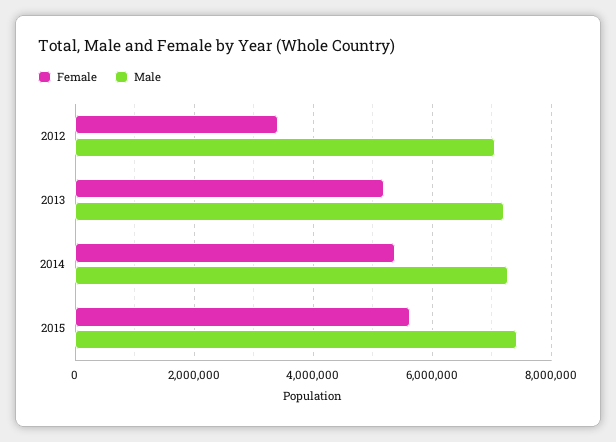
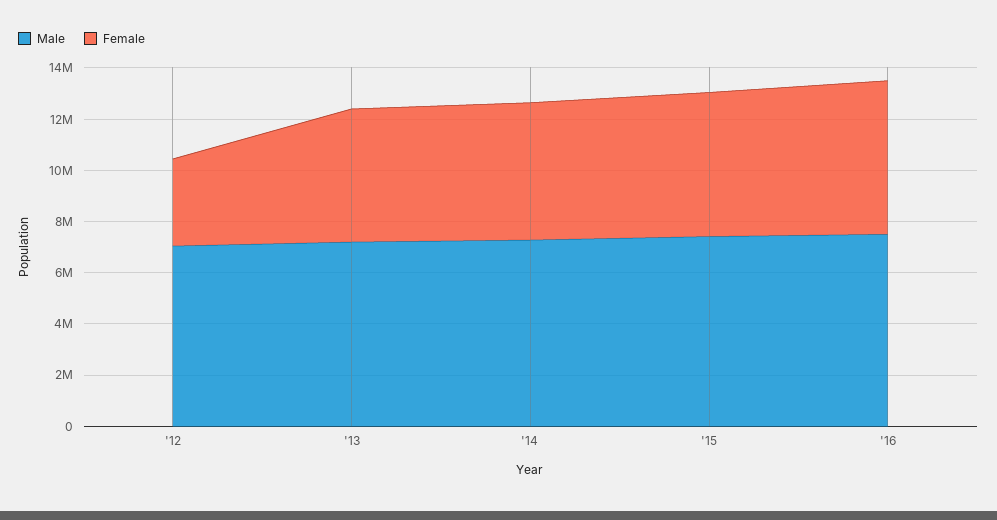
Male, '16: none -> 7500000
Female, '16: none -> 6000000

